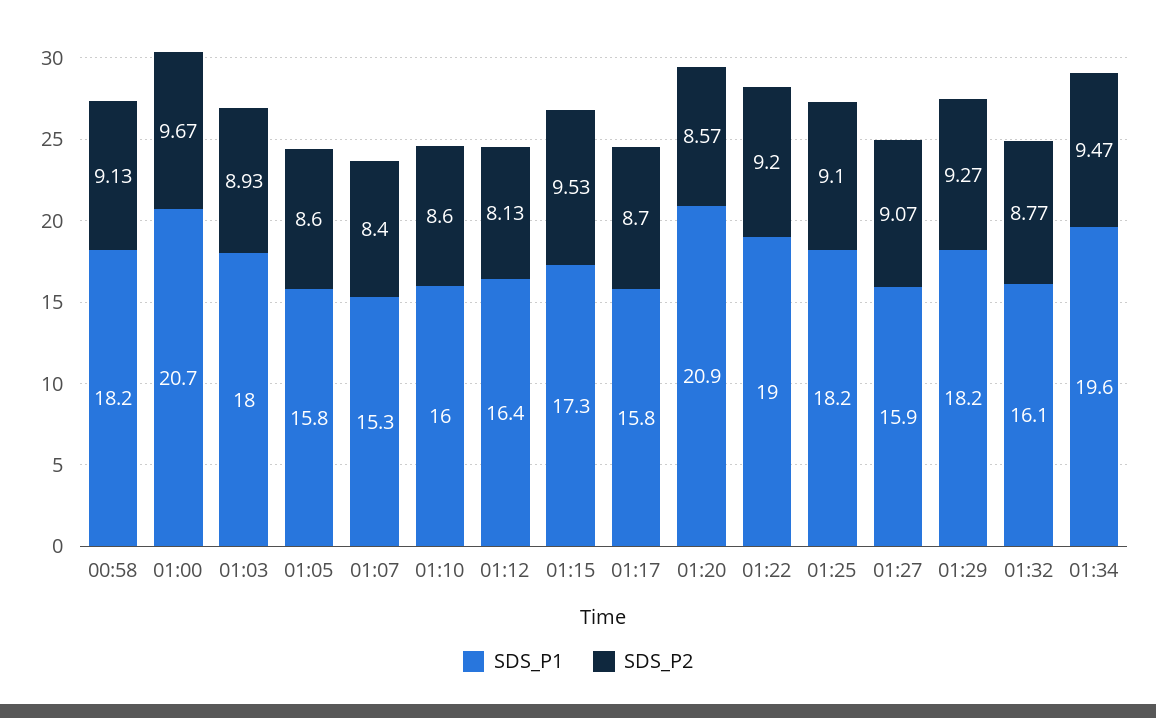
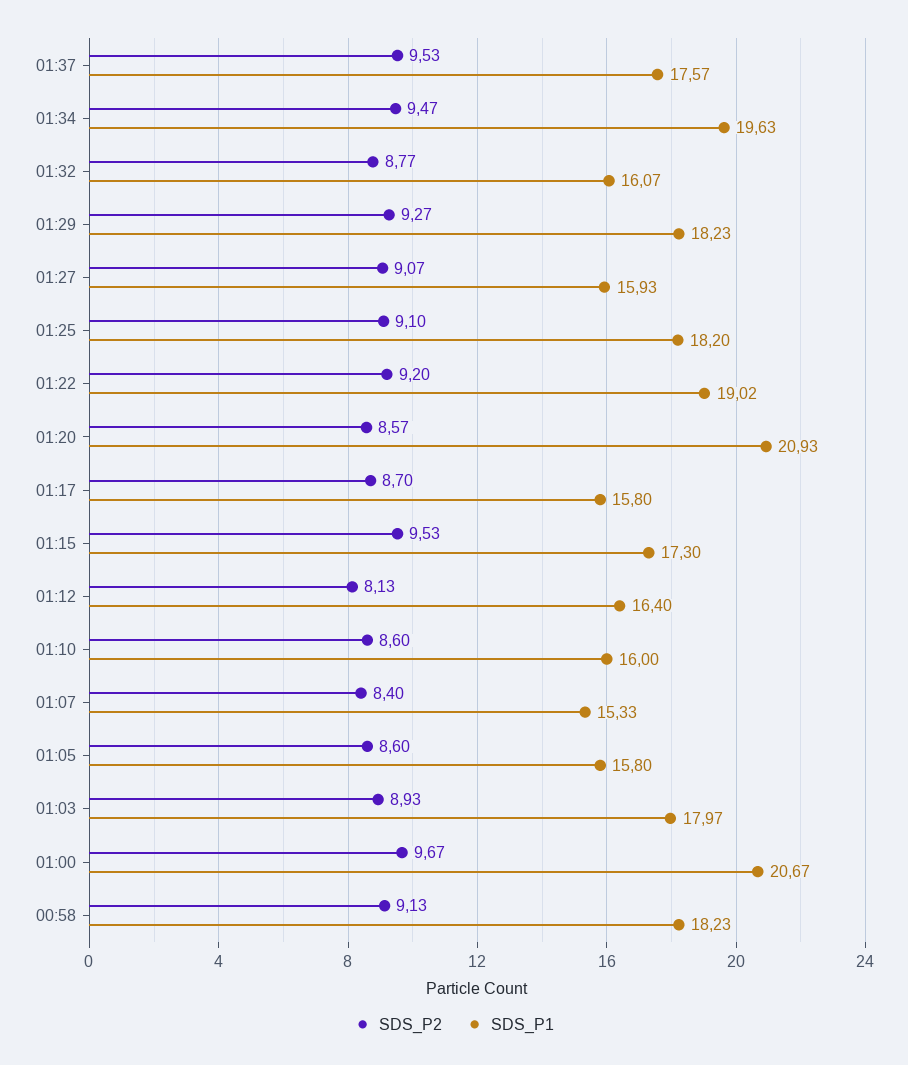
SDS_P2, 01:37: none -> 9.53
SDS_P1, 01:37: none -> 17.57

